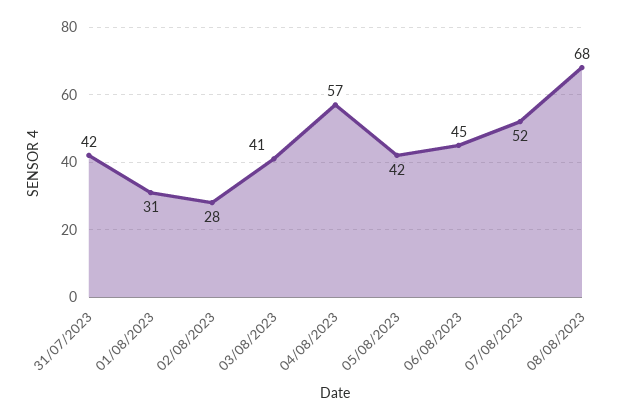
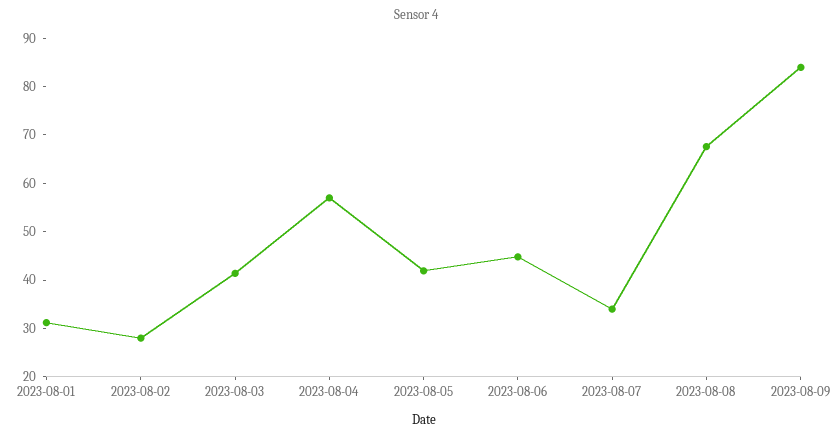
31/07/2023: 42 -> none
07/08/2023: 52 -> 34
2023-08-09: none -> 84

